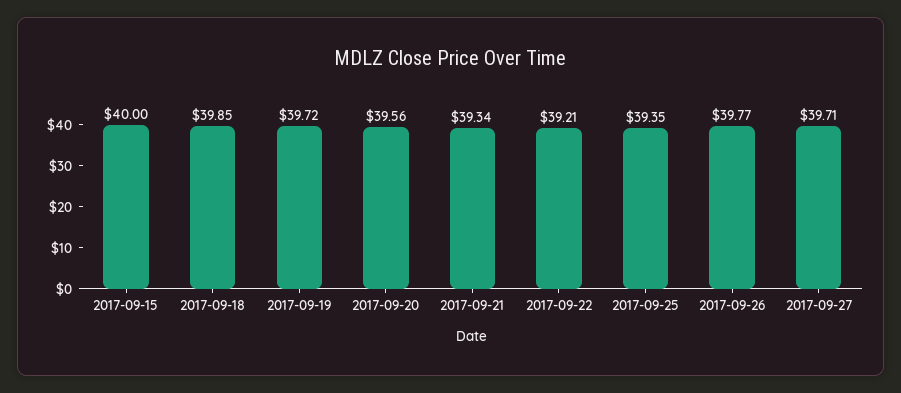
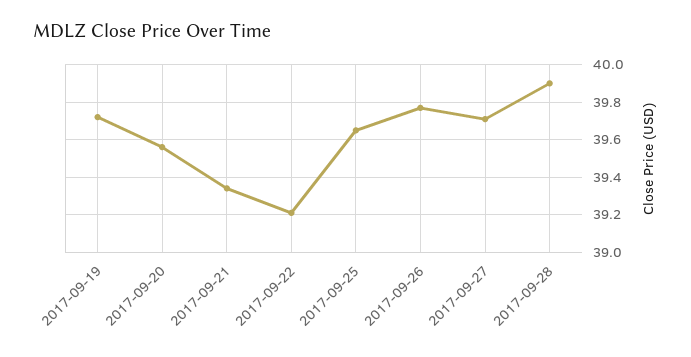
2017-09-15: 40 -> none
2017-09-18: 39.85 -> none
2017-09-25: 39.35 -> 39.65
2017-09-28: none -> 39.9

